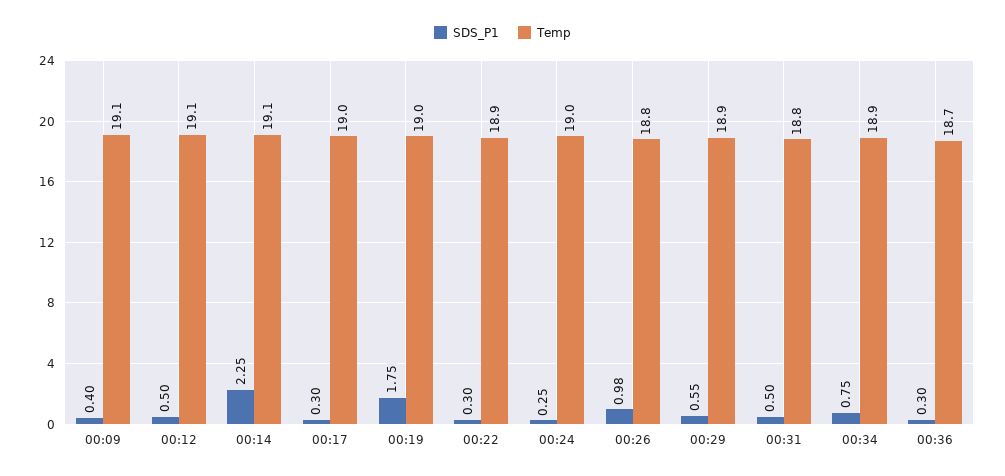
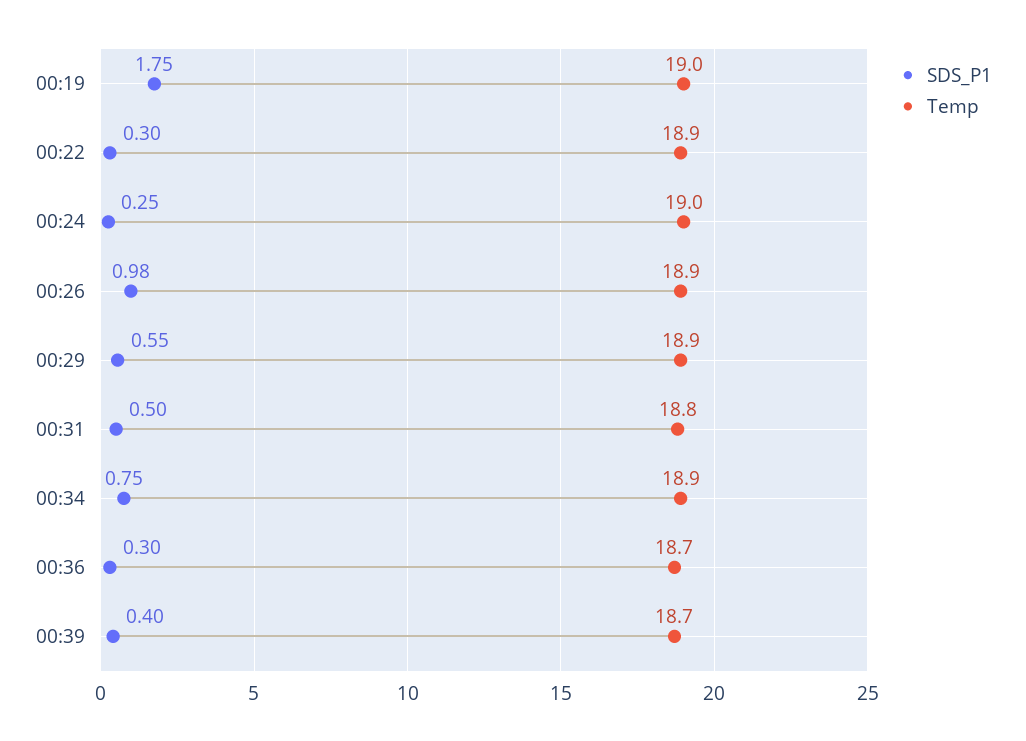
SDS_P1, 00:09: 0.4 -> none
Temp, 00:09: 19.1 -> none
SDS_P1, 00:12: 0.5 -> none
Temp, 00:12: 19.1 -> none
SDS_P1, 00:14: 2.25 -> none
Temp, 00:14: 19.1 -> none
SDS_P1, 00:17: 0.3 -> none
Temp, 00:17: 19 -> none
Temp, 00:26: 18.8 -> 18.9
SDS_P1, 00:39: none -> 0.4
Temp, 00:39: none -> 18.7

